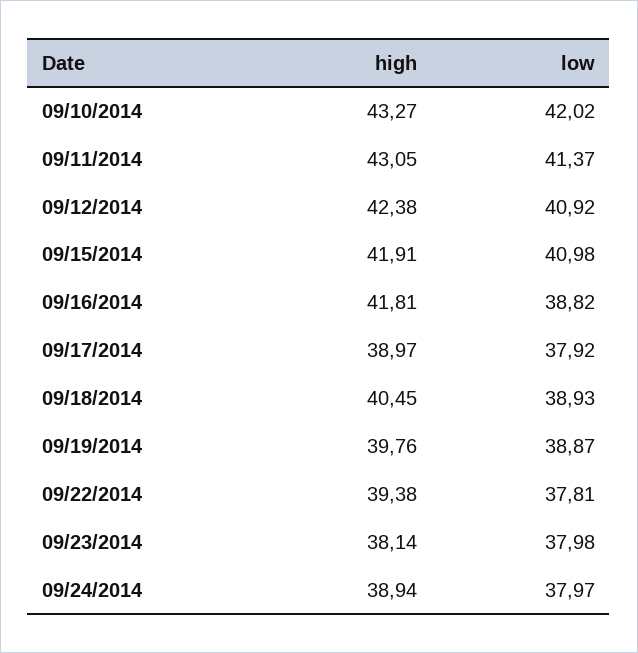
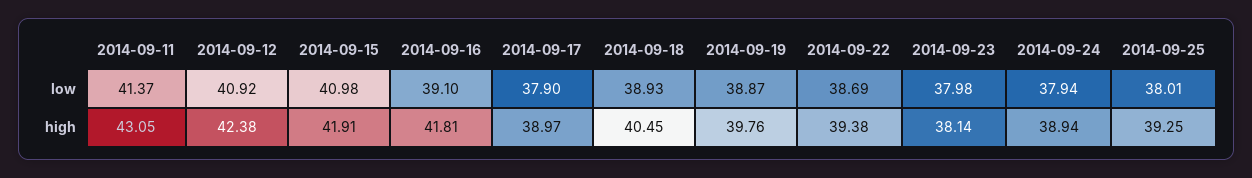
high, 09/10/2014: 43.27 -> none
low, 09/10/2014: 42.02 -> none
low, 09/16/2014: 38.82 -> 39.1
low, 09/17/2014: 37.92 -> 37.9
low, 09/22/2014: 37.81 -> 38.69
low, 09/24/2014: 37.97 -> 37.94
low, 2014-09-25: none -> 38.01
high, 2014-09-25: none -> 39.25

